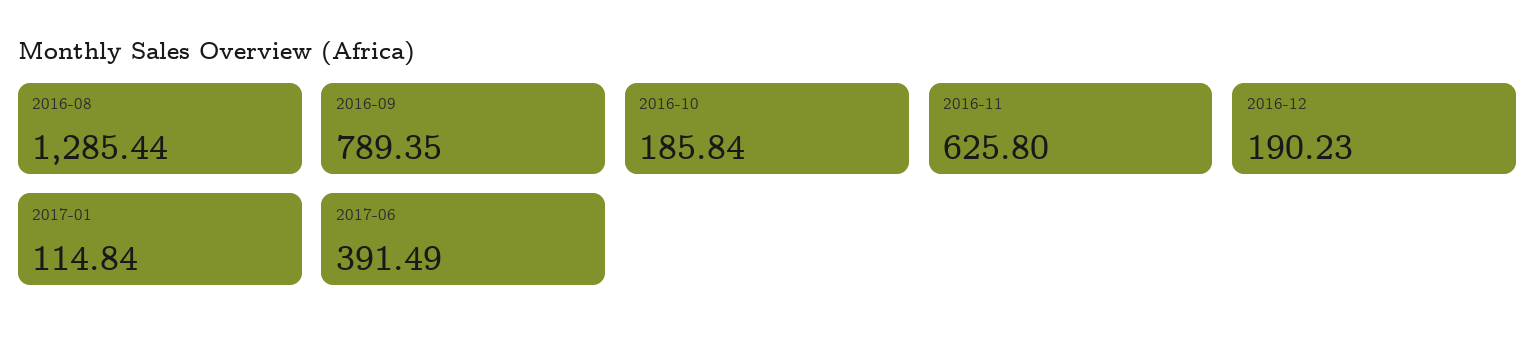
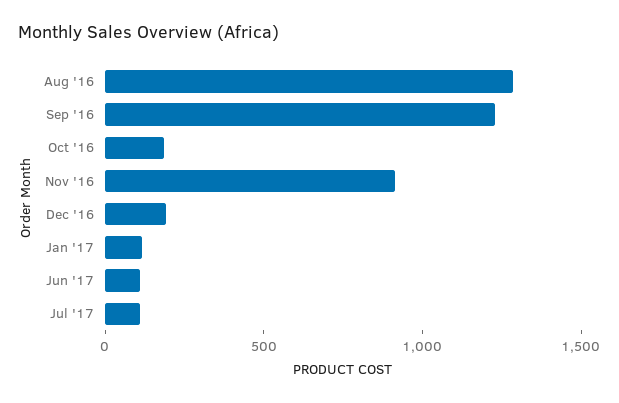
2016-09: 789.35 -> 1200
2016-11: 625.8 -> 900
2017-06: 391.49 -> 100
Jul '17: none -> 100

